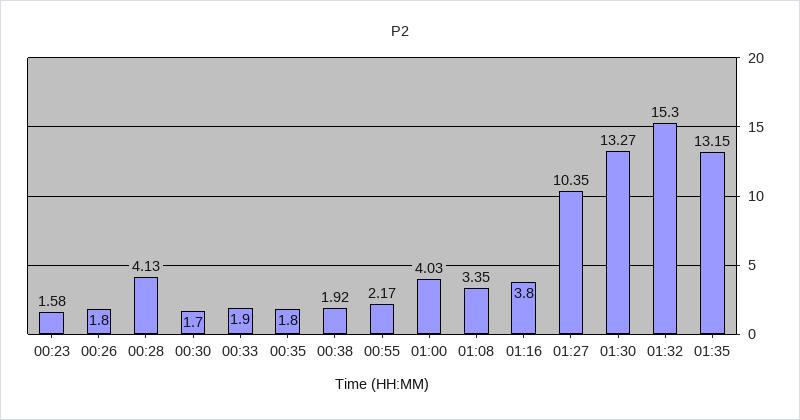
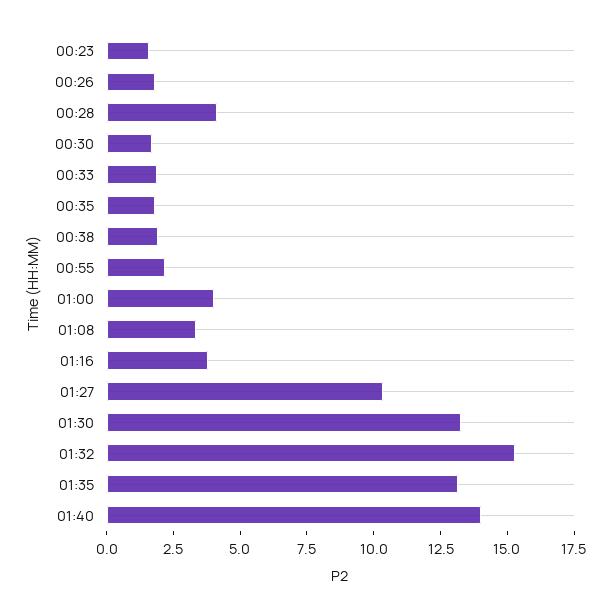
01:40: none -> 14

